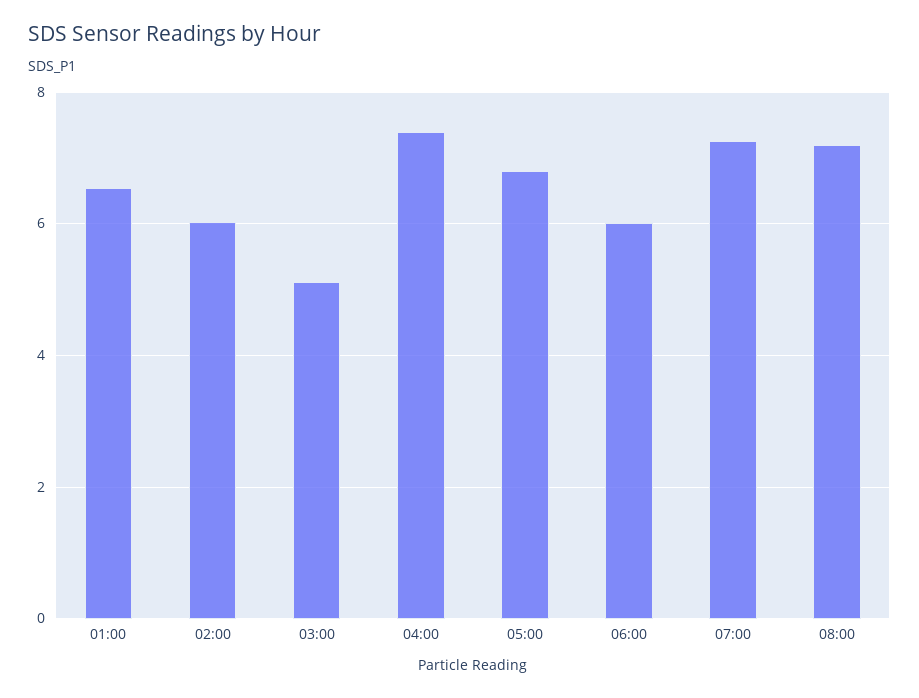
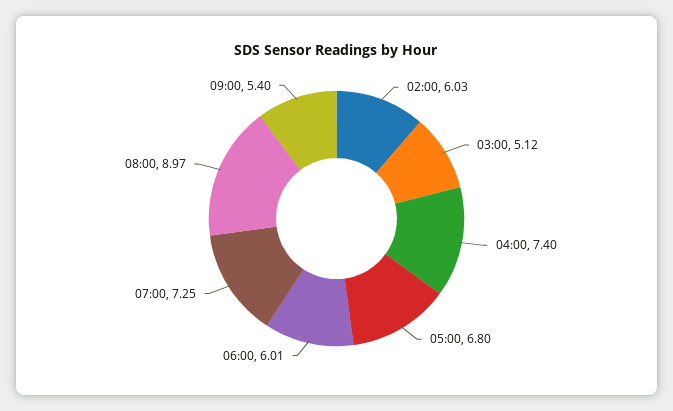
01:00: 6.6 -> none
08:00: 7.2 -> 8.97
09:00: none -> 5.4

